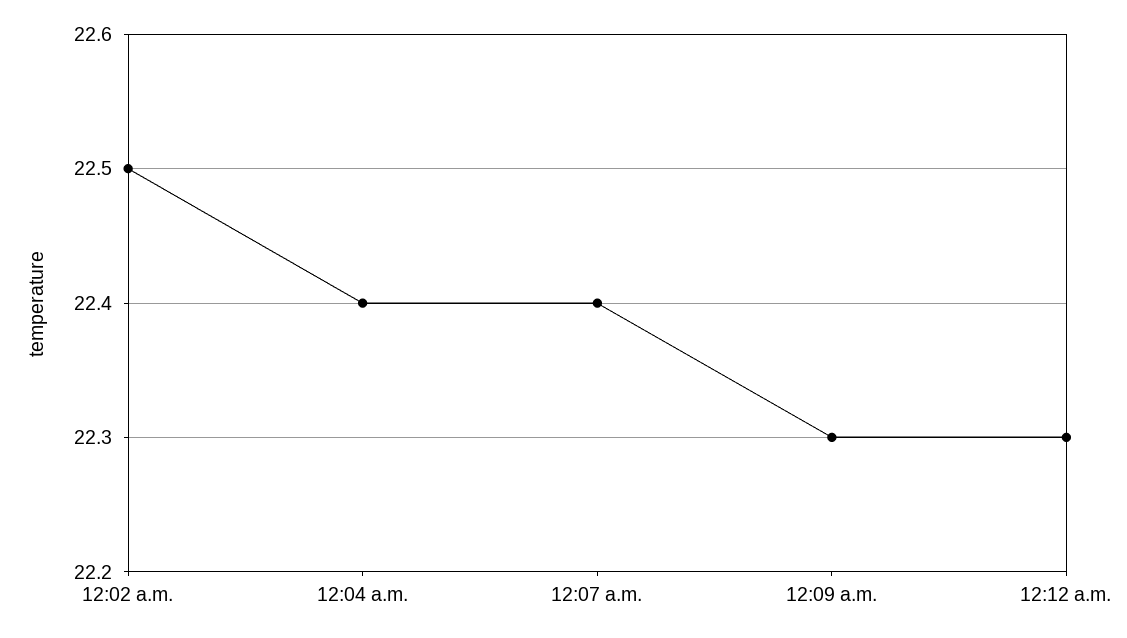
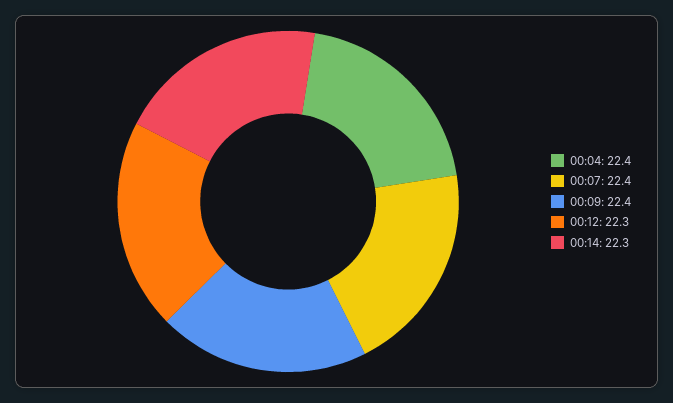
12:02 a.m.: 22.5 -> none
12:09 a.m.: 22.3 -> 22.4
00:14: none -> 22.3

